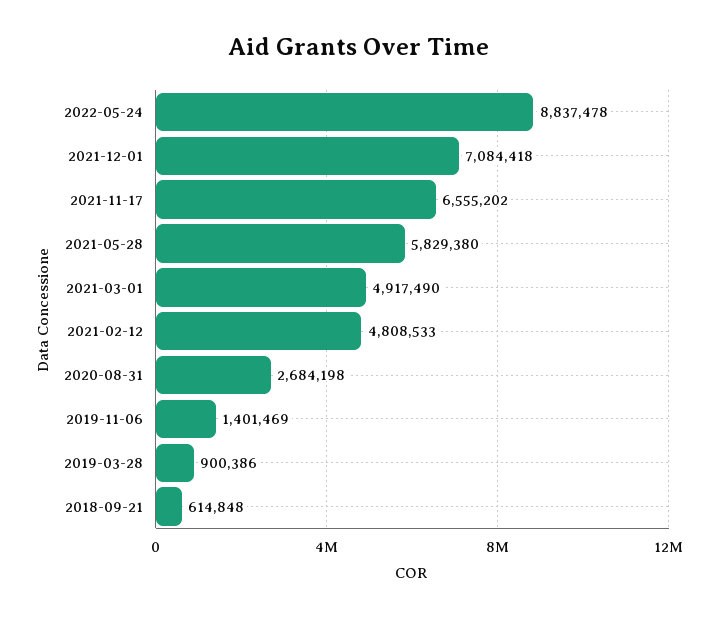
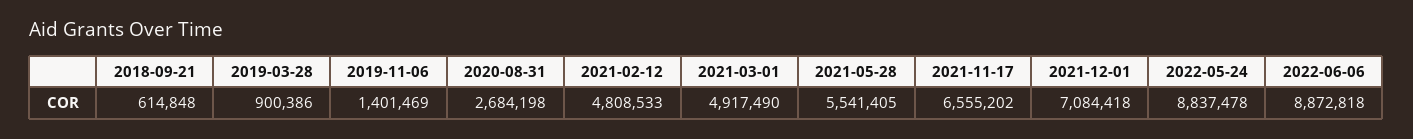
2021-05-28: 5829380 -> 5541405
2022-06-06: none -> 8872818

